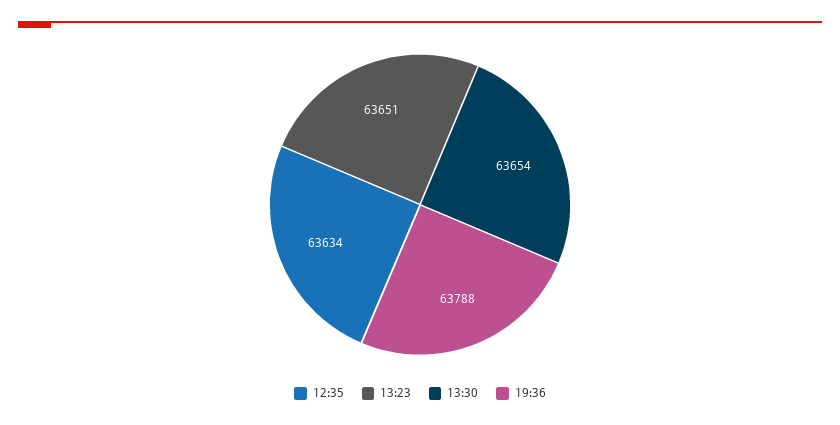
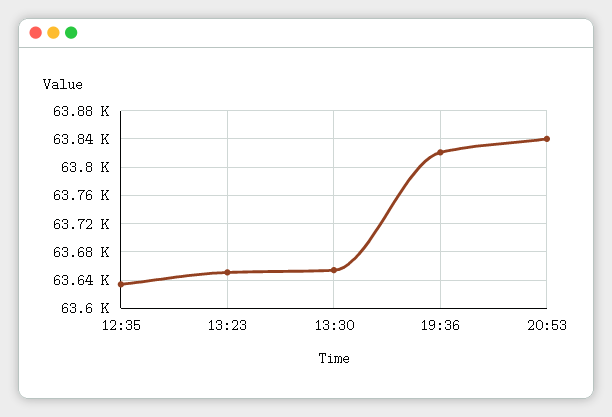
19:36: 63788 -> 63820
20:53: none -> 63840

